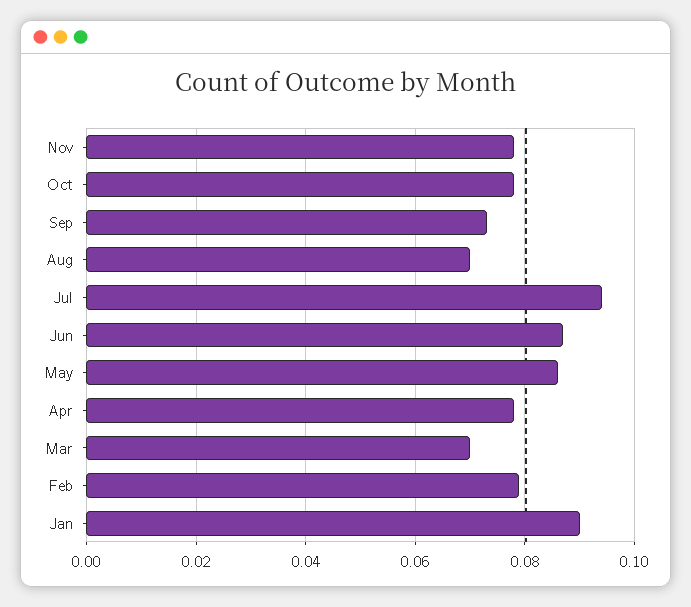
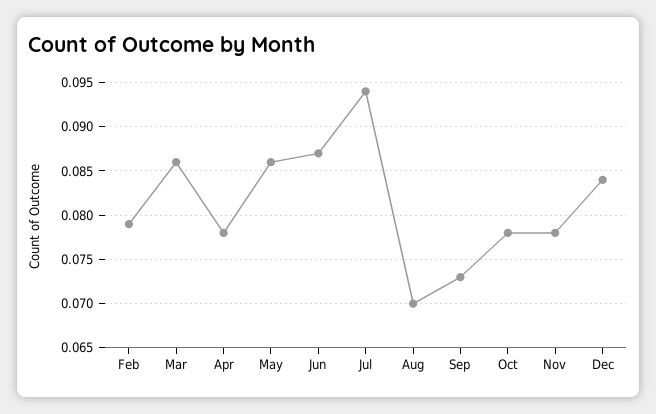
Mar: 0.07 -> 0.086
Jan: 0.09 -> none
Dec: none -> 0.084

